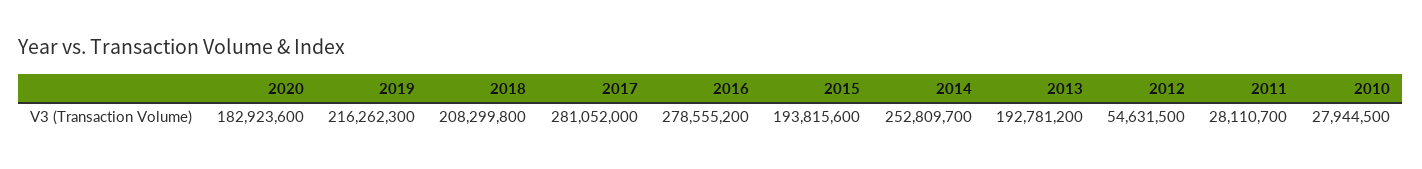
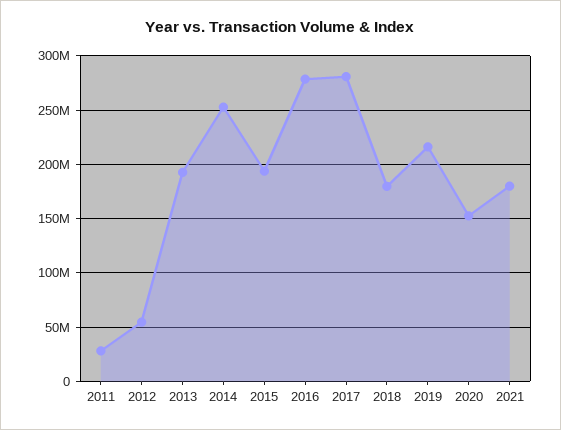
2020: 182923600 -> 150000000
2018: 208299800 -> 180000000
2010: 27944500 -> none
2021: none -> 180000000

